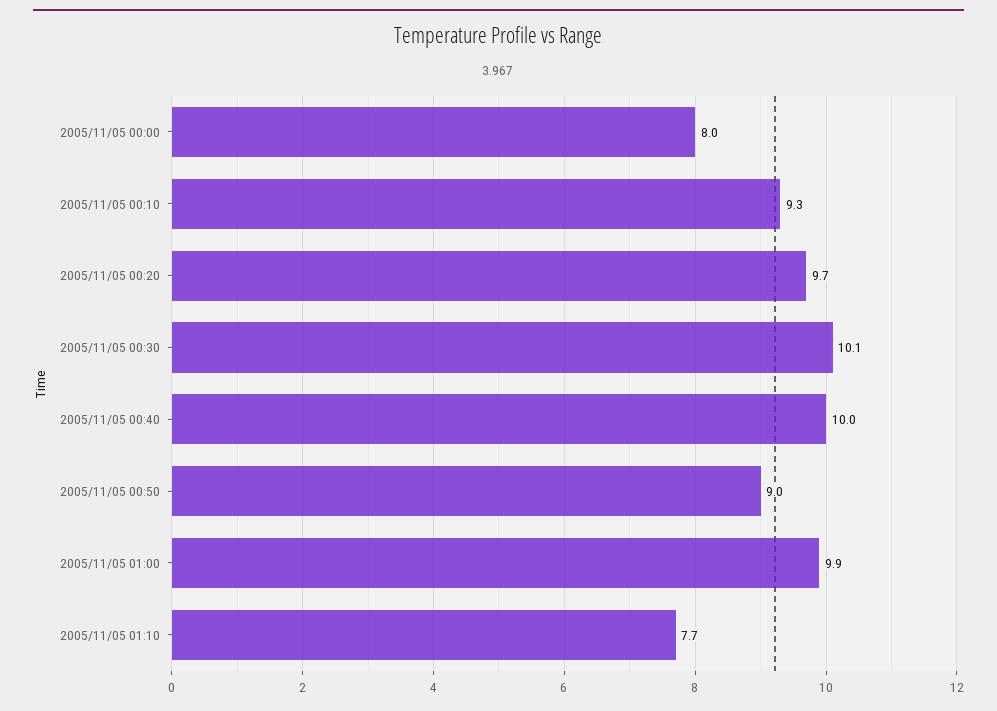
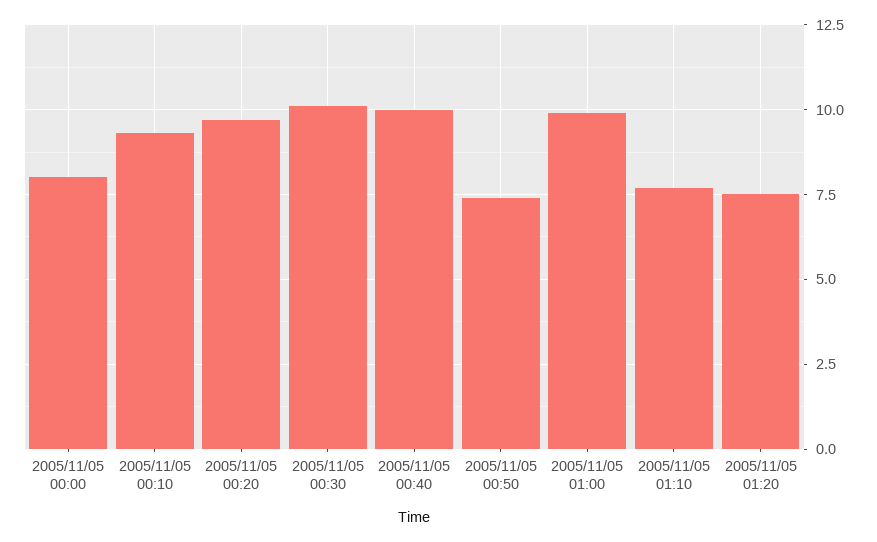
2005/11/05 00:50: 9 -> 7.5
2005/11/05 01:20: none -> 7.5

